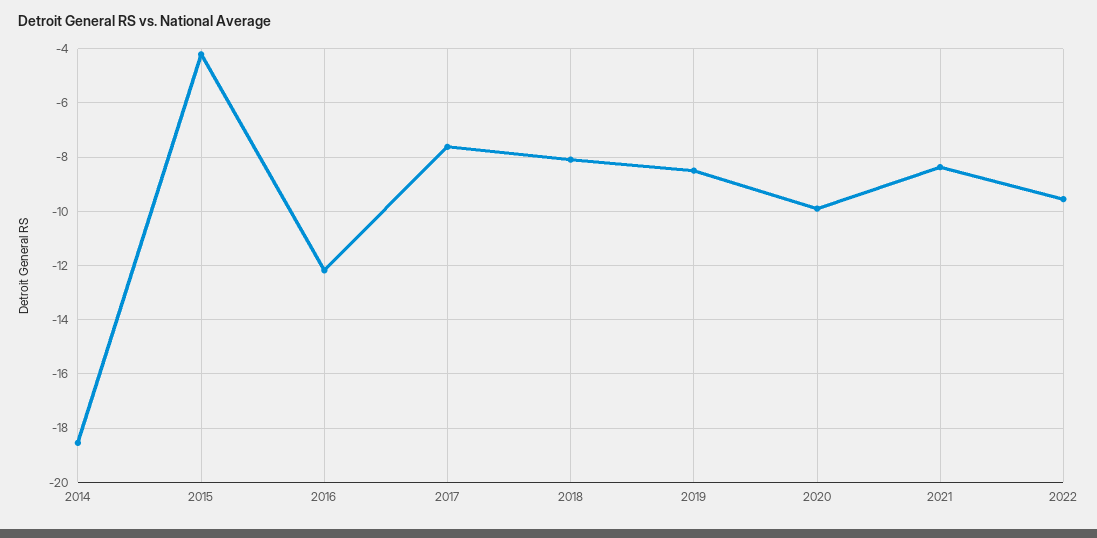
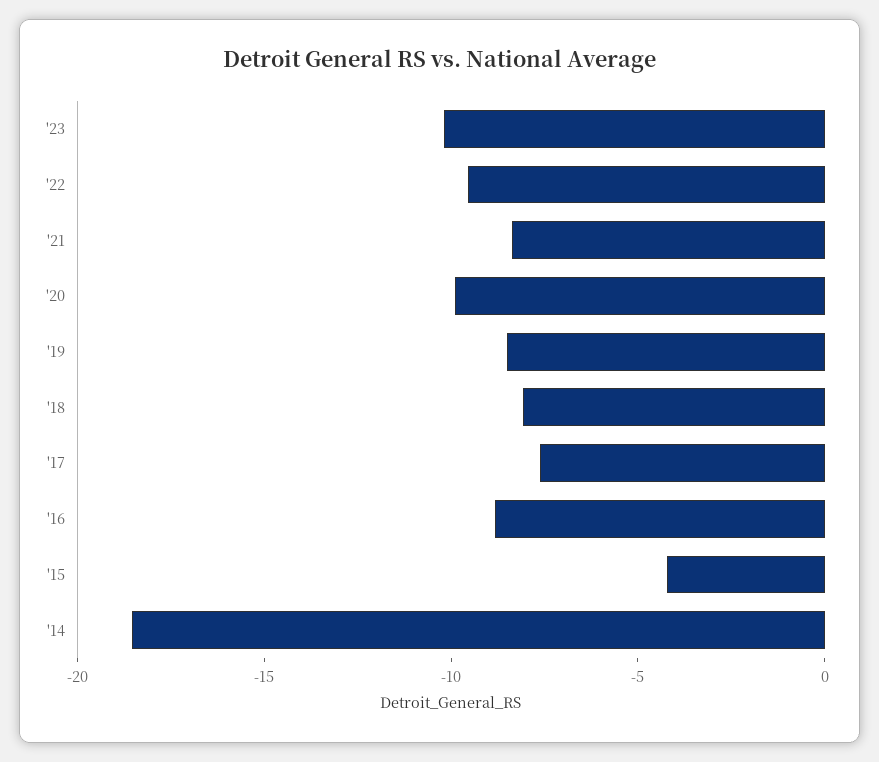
2016: -12.25 -> -9
'23: none -> -10

